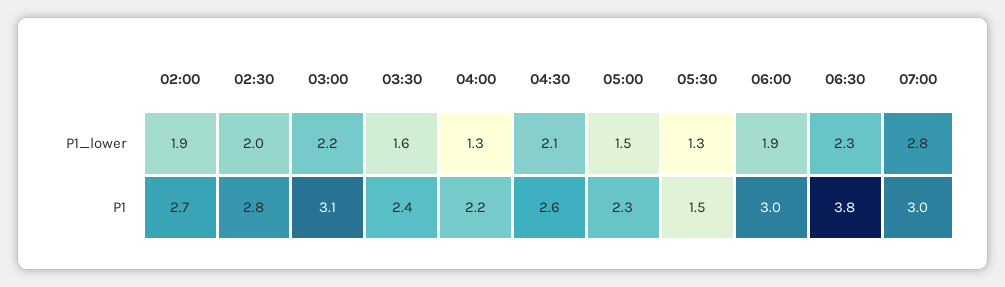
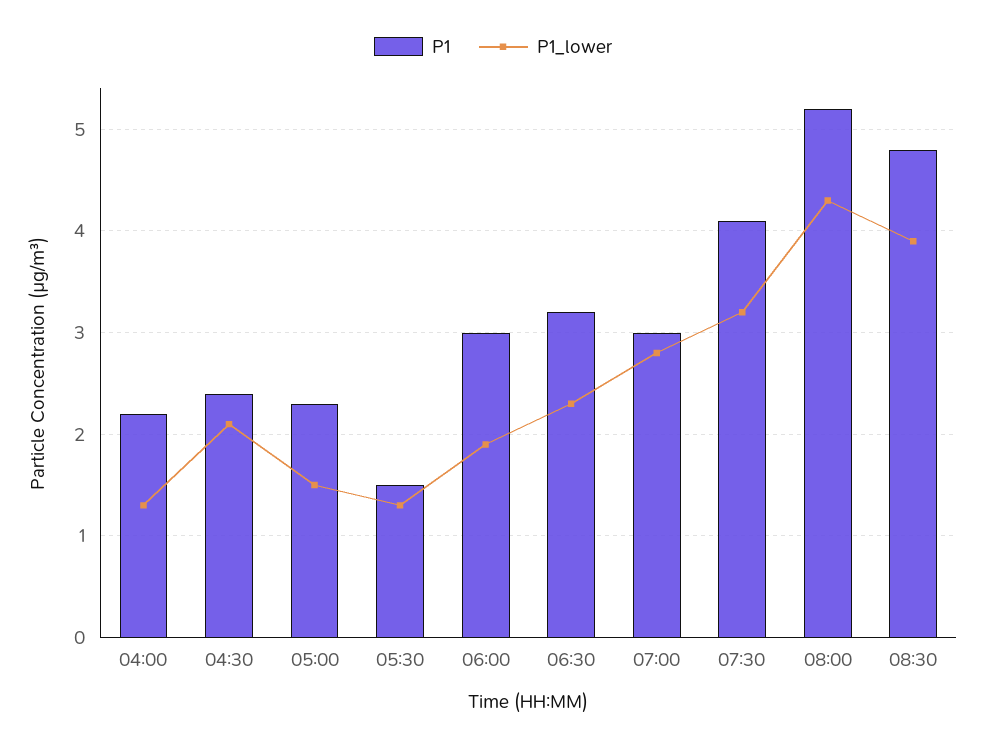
P1_lower, 02:00: 1.9 -> none
P1_lower, 02:30: 2 -> none
P1_lower, 03:00: 2.2 -> none
P1_lower, 03:30: 1.6 -> none
P1, 02:00: 2.7 -> none
P1, 02:30: 2.8 -> none
P1, 03:00: 3.1 -> none
P1, 03:30: 2.4 -> none
P1, 04:30: 2.6 -> 2.4
P1, 06:30: 3.8 -> 3.2
P1, 07:30: none -> 4.1
P1_lower, 07:30: none -> 3.2
P1, 08:00: none -> 5.2
P1_lower, 08:00: none -> 4.3
P1, 08:30: none -> 4.8
P1_lower, 08:30: none -> 3.9

